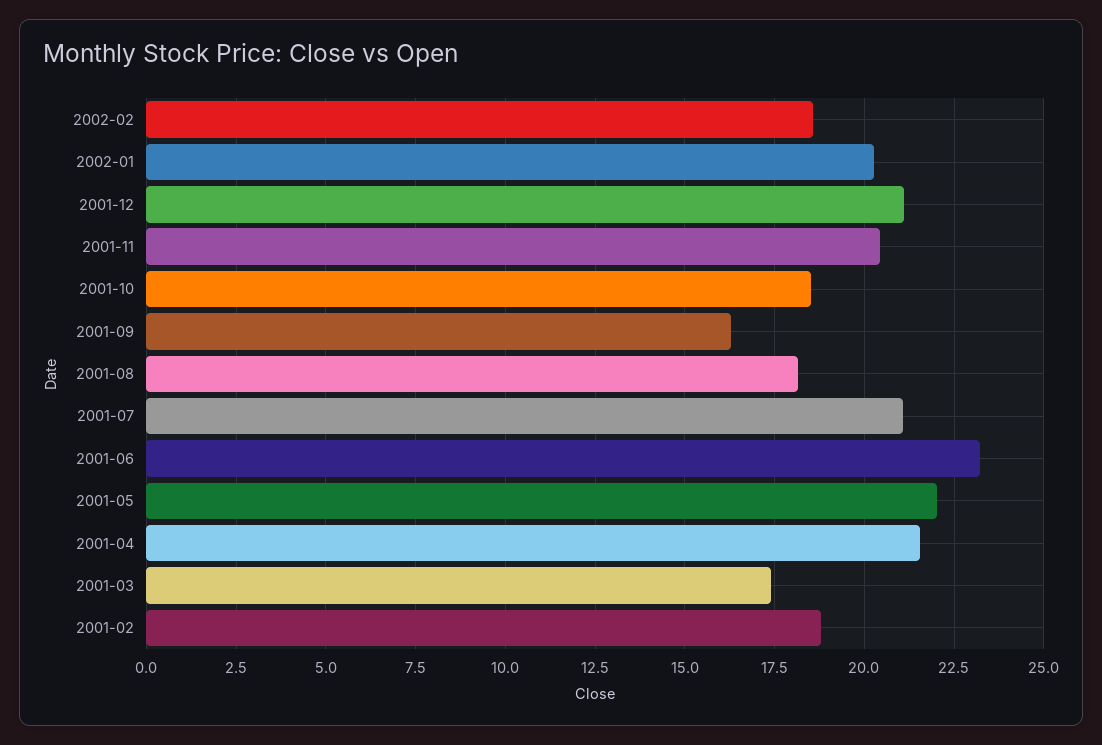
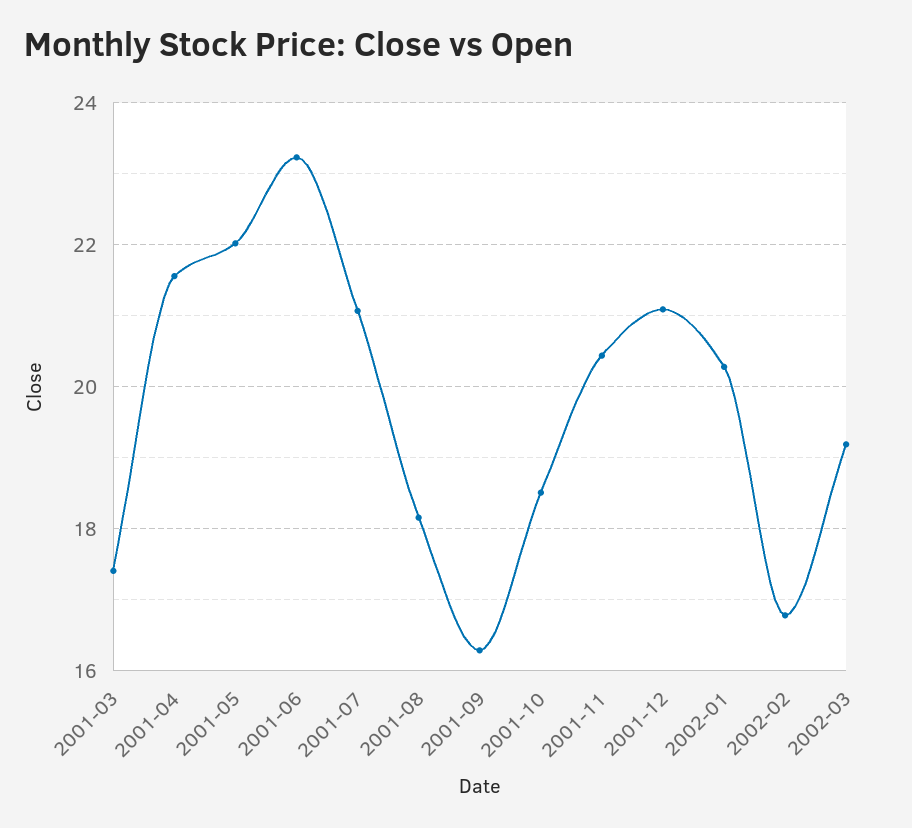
2002-02: 18.5 -> 16.8
2001-02: 18.75 -> none
2002-03: none -> 19.2

